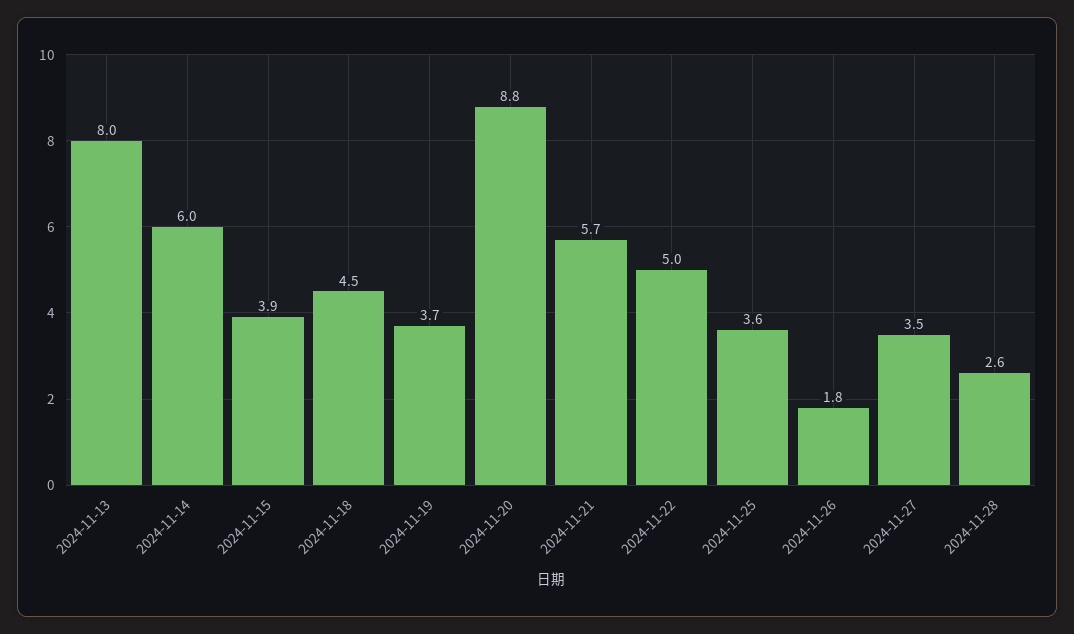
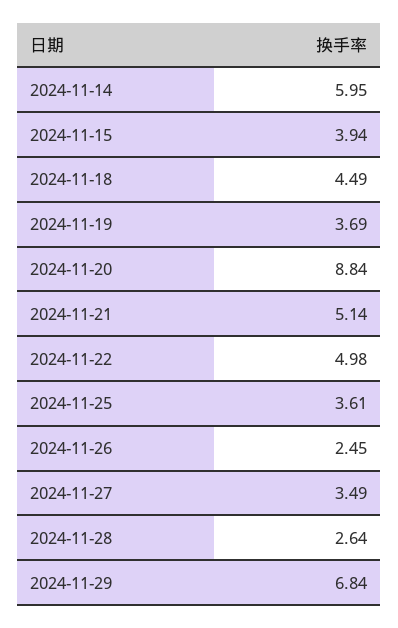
2024-11-13: 8 -> none
2024-11-21: 5.7 -> 5.14
2024-11-26: 1.8 -> 2.45
2024-11-29: none -> 6.84

